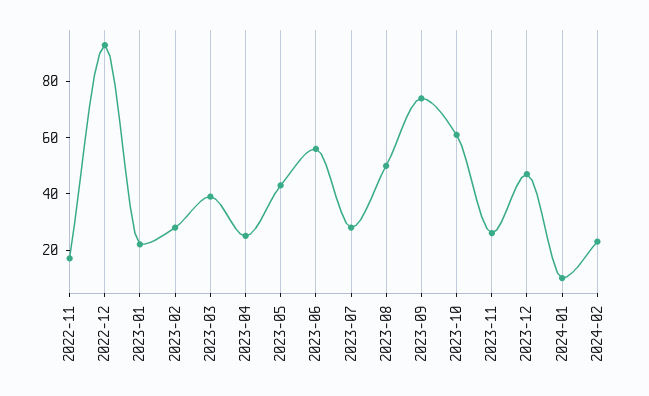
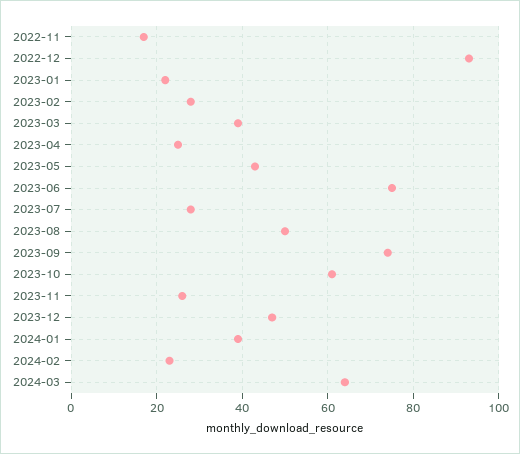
2023-06: 55 -> 75
2024-01: 10 -> 40
2024-03: none -> 65

